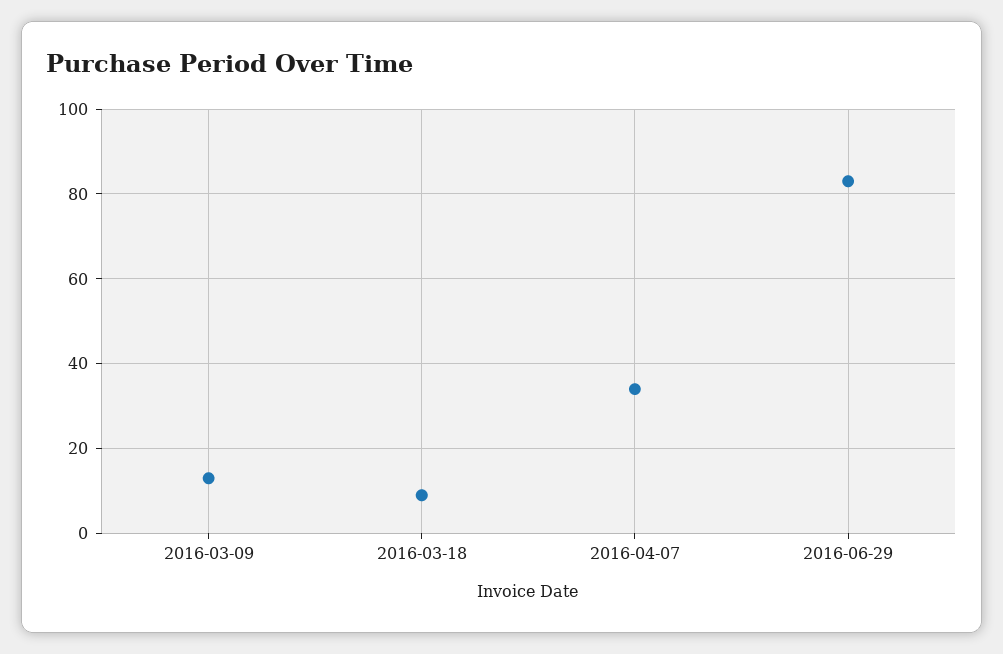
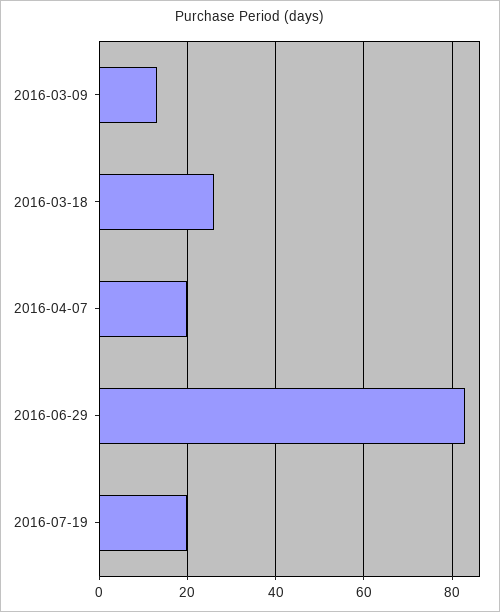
2016-03-18: 10 -> 25
2016-04-07: 35 -> 20
2016-07-19: none -> 20

